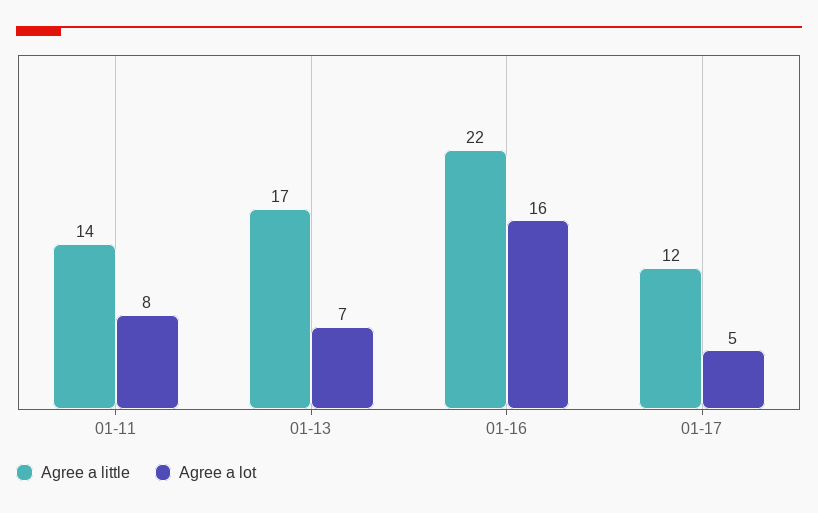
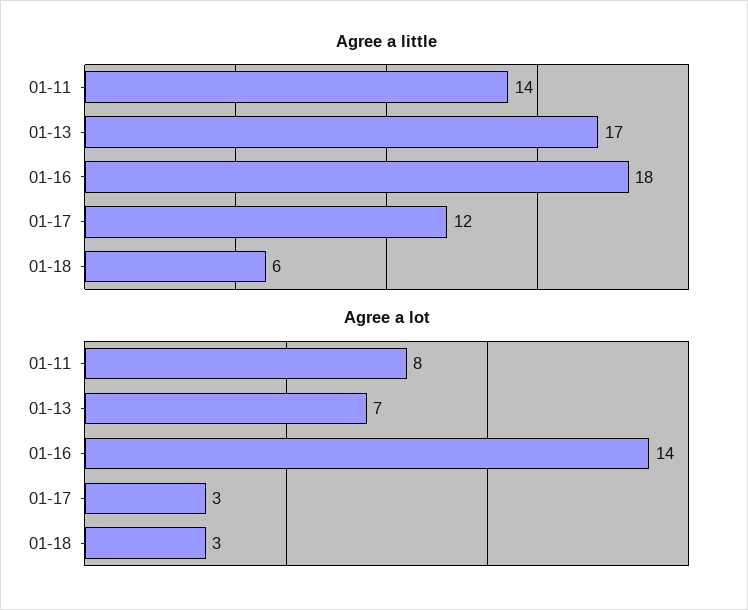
Agree a little, 01-16: 22 -> 18
Agree a lot, 01-16: 16 -> 14
Agree a lot, 01-17: 5 -> 3
Agree a little, 01-18: none -> 6
Agree a lot, 01-18: none -> 3

